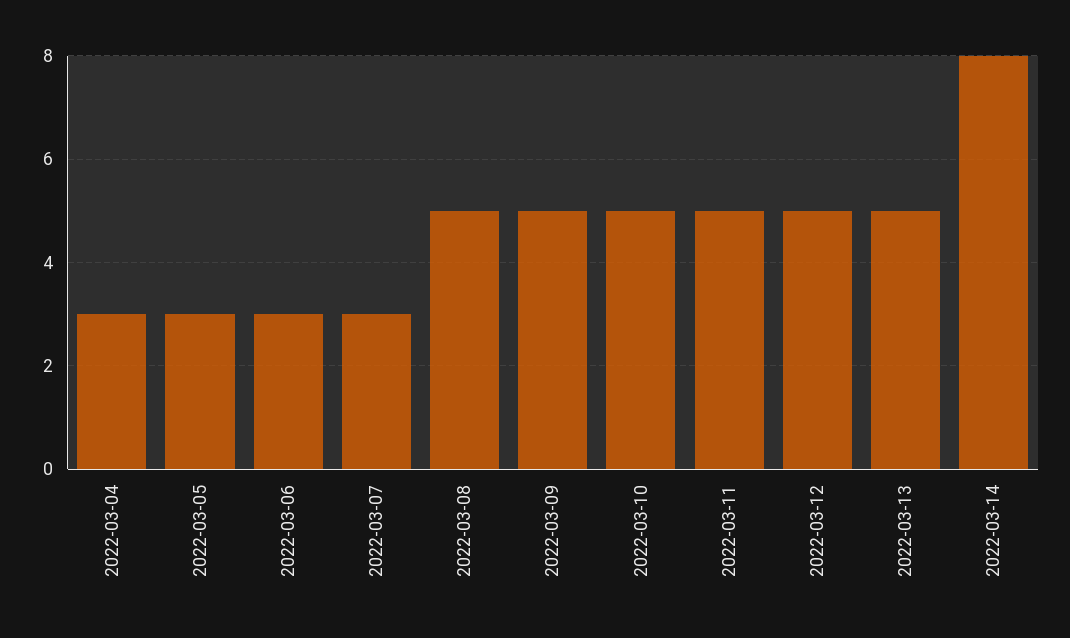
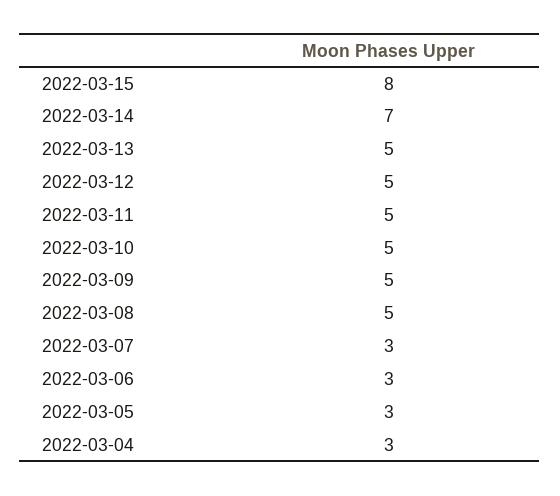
2022-03-14: 8 -> 7
2022-03-15: none -> 8

